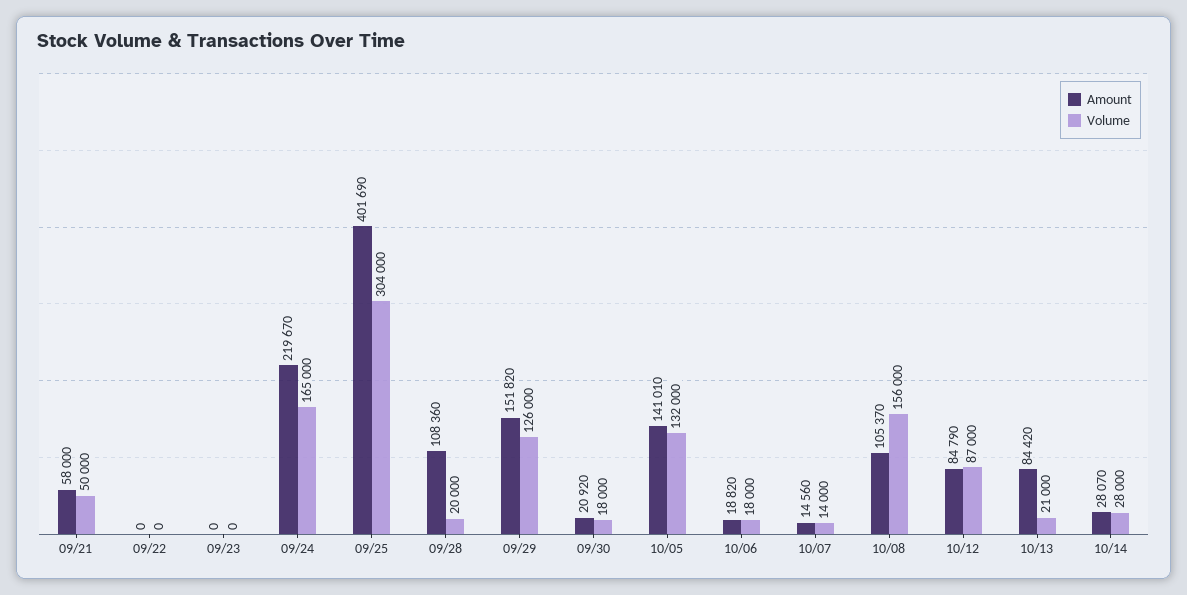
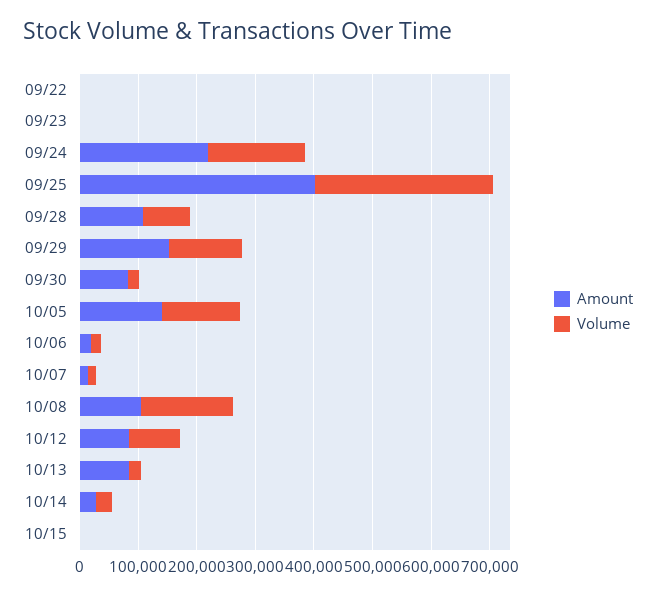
Amount, 09/21: 58000 -> none
Volume, 09/21: 50000 -> none
Volume, 09/28: 20000 -> 80000
Amount, 09/30: 20920 -> 80000
Amount, 10/15: none -> 0
Volume, 10/15: none -> 0

